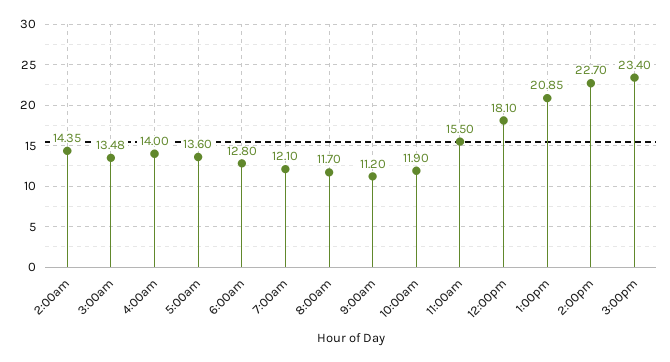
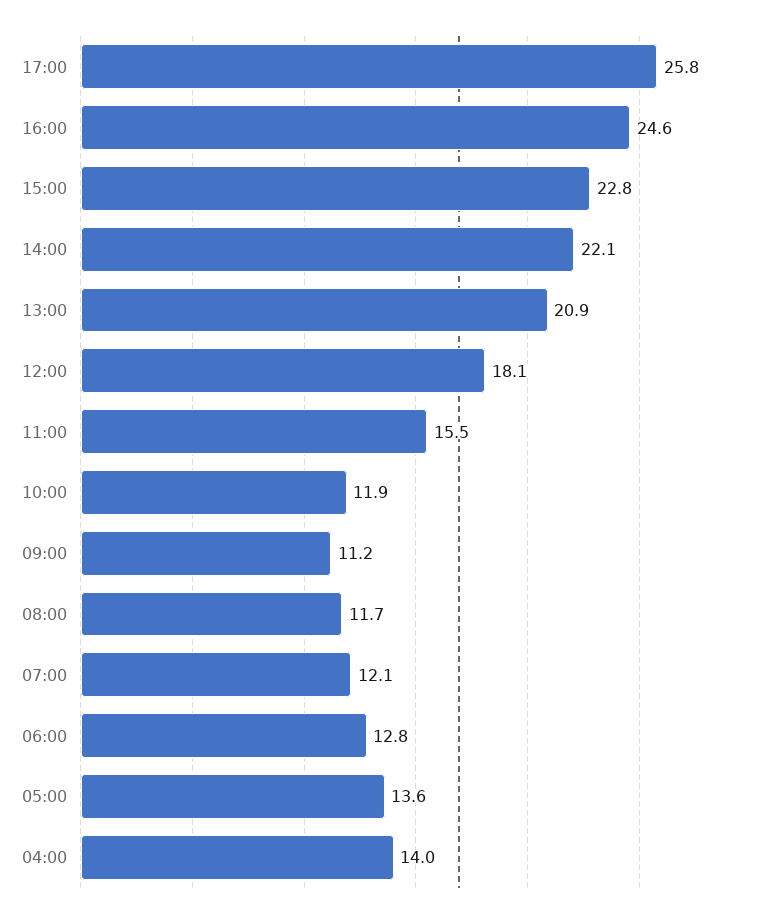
2:00am: 14.35 -> none
3:00am: 13.48 -> none
2:00pm: 22.7 -> 22.1
3:00pm: 23.4 -> 22.8
17:00: none -> 25.8
16:00: none -> 24.6

